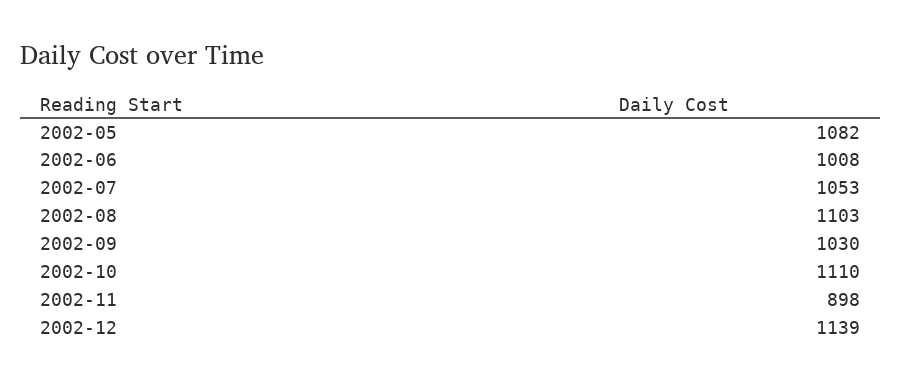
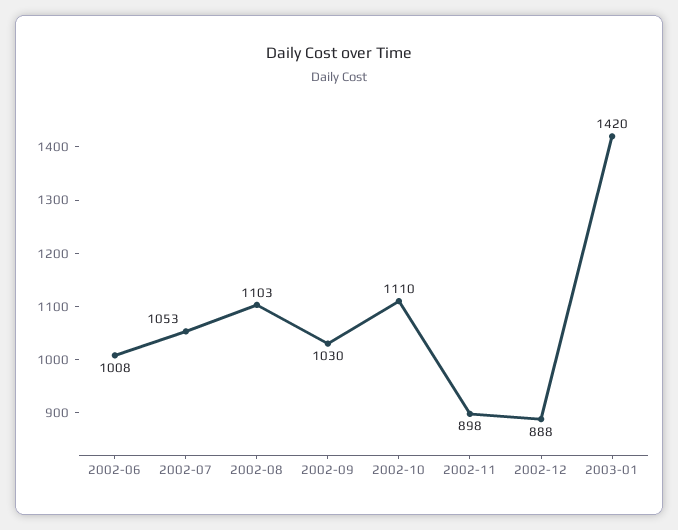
2002-05: 1082 -> none
2002-12: 1139 -> 888
2003-01: none -> 1420

